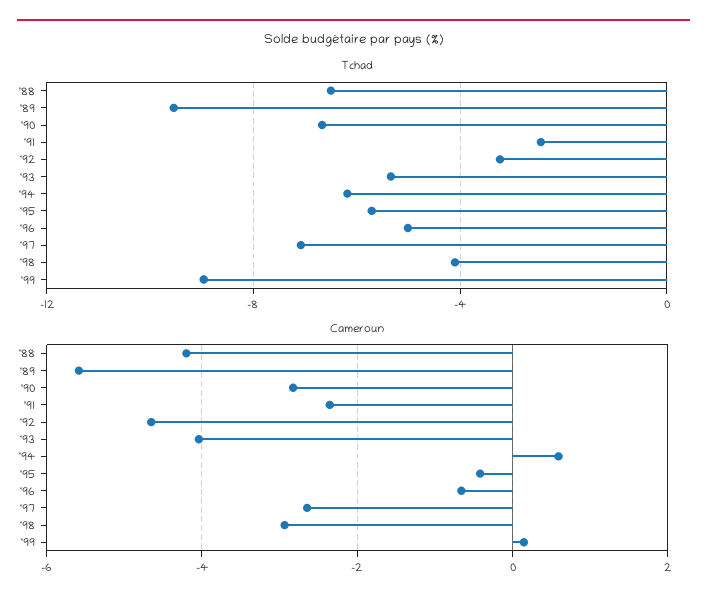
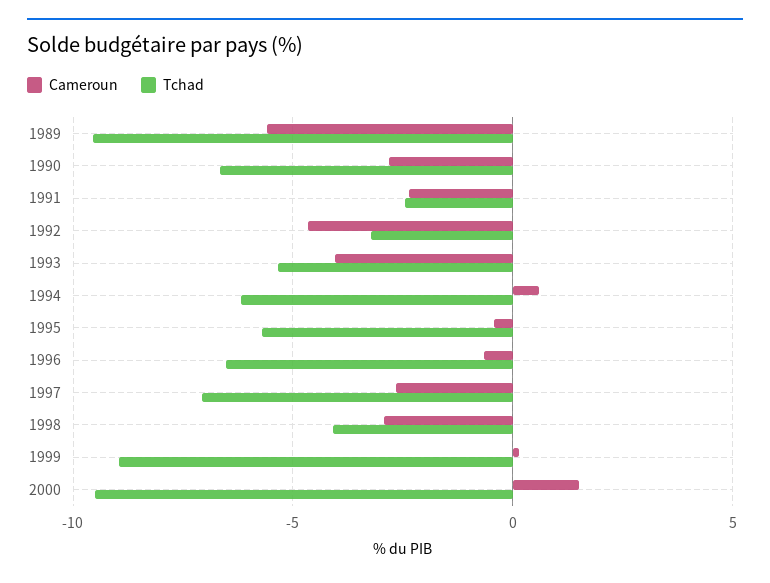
Tchad, '88: -6.5 -> none
Tchad, '96: -5 -> -6.5
Cameroun, '88: -4.2 -> none
Cameroun, 2000: none -> 1.5
Tchad, 2000: none -> -9.5

